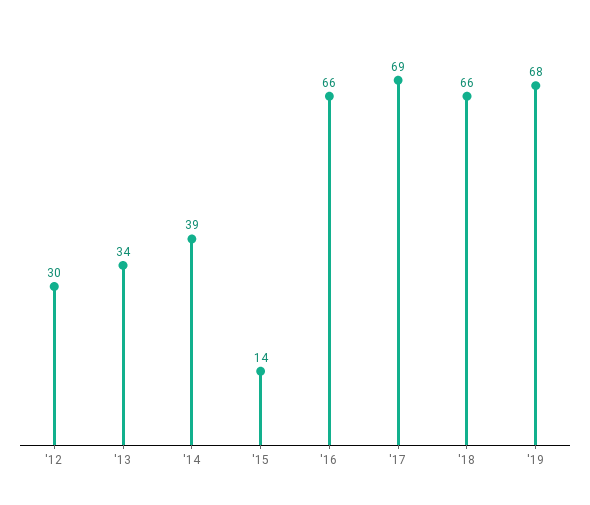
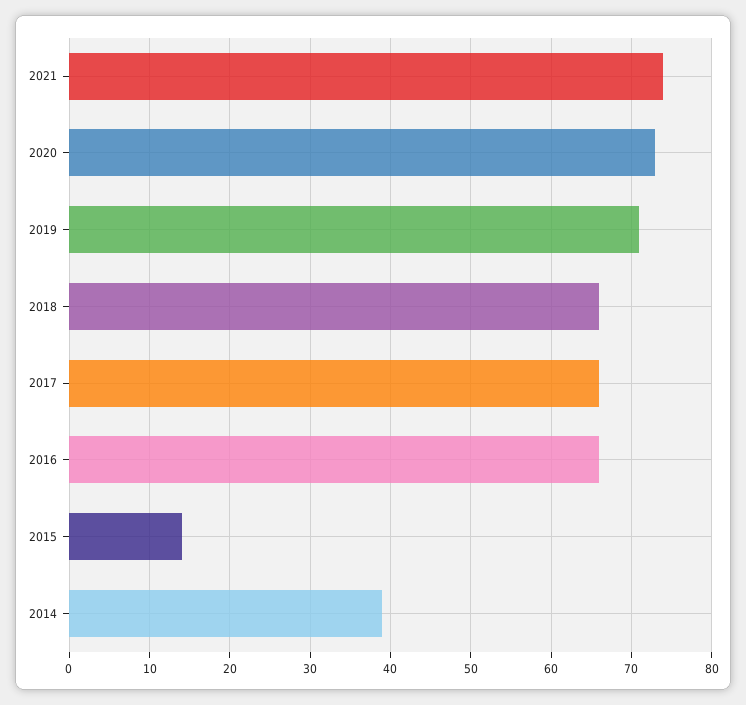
'12: 30 -> none
'13: 34 -> none
'17: 69 -> 66
'19: 68 -> 71
2021: none -> 74
2020: none -> 73

